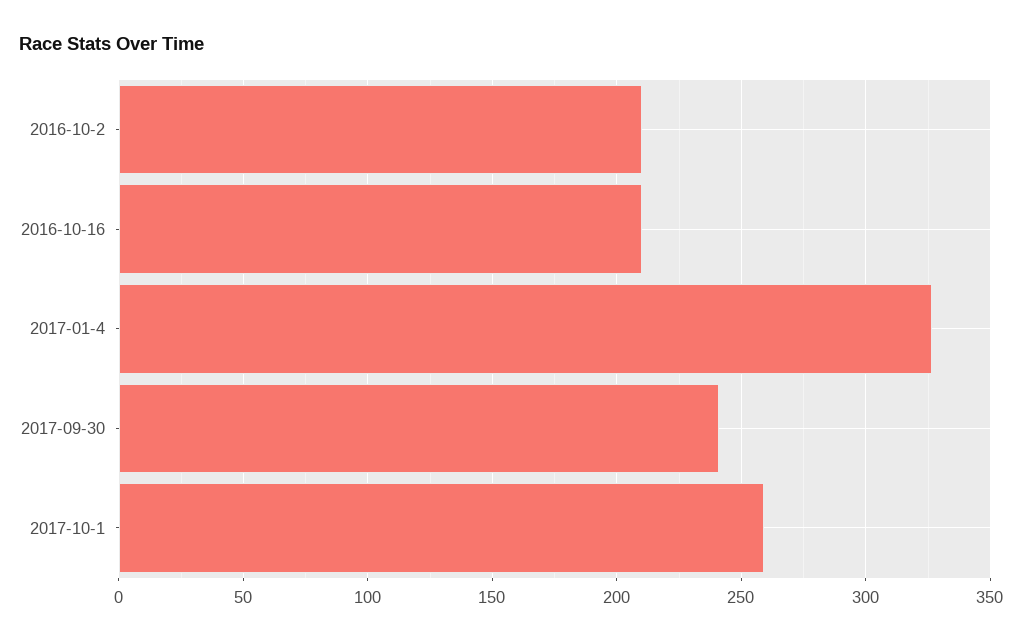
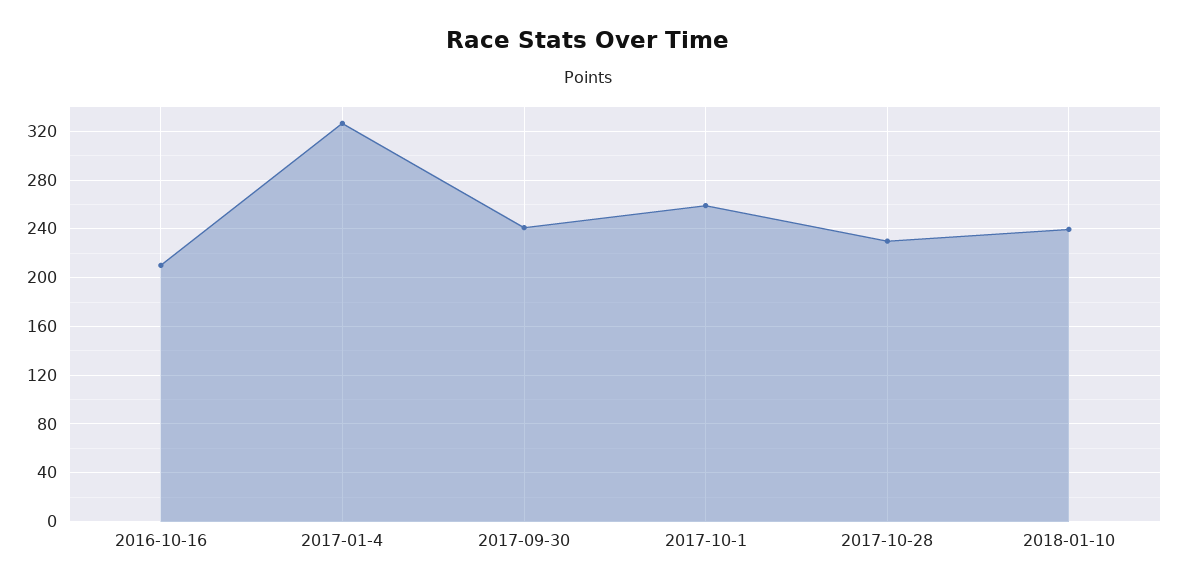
2016-10-2: 210 -> none
2017-10-28: none -> 230
2018-01-10: none -> 240

